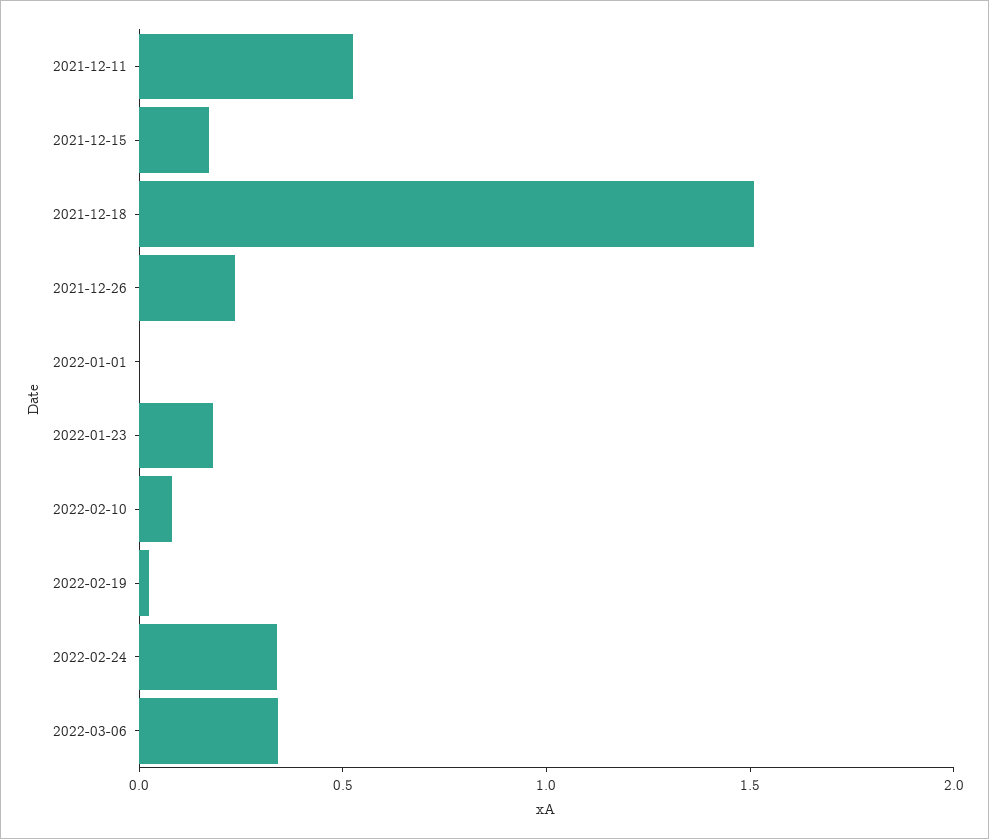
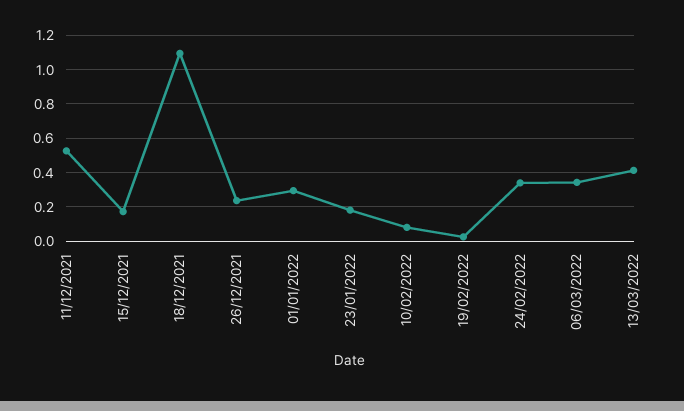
2021-12-18: 1.5 -> 1.1
2022-01-01: 0 -> 0.3
13/03/2022: none -> 0.4

